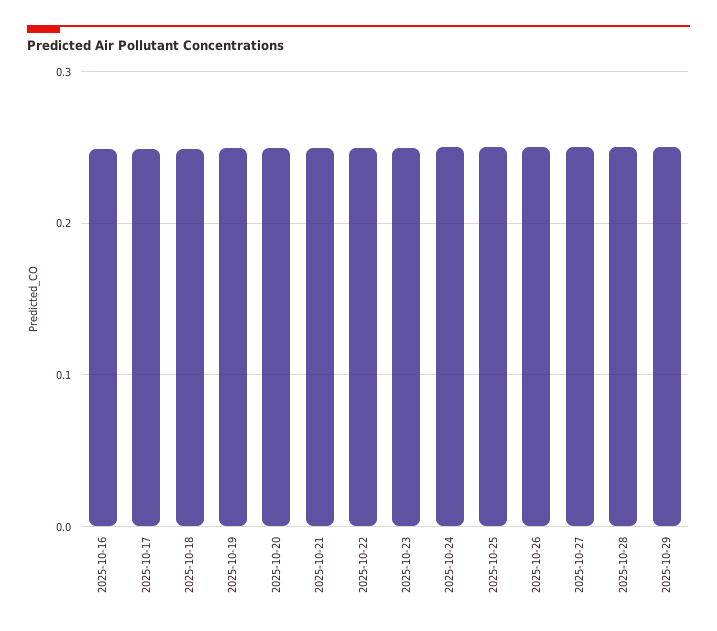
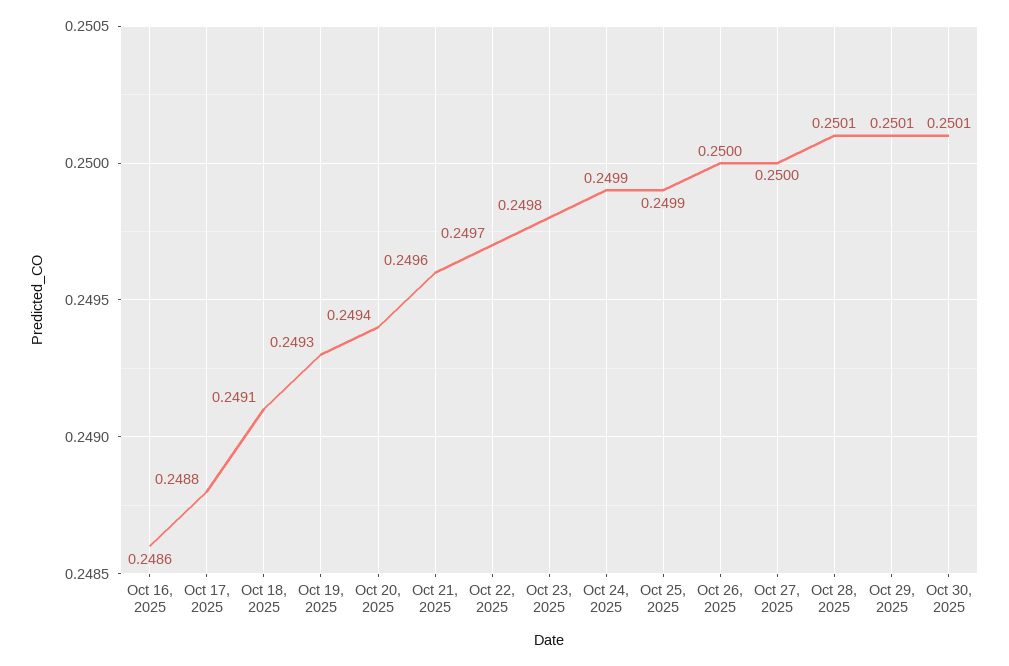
Oct 30, 2025: none -> 0.2501

